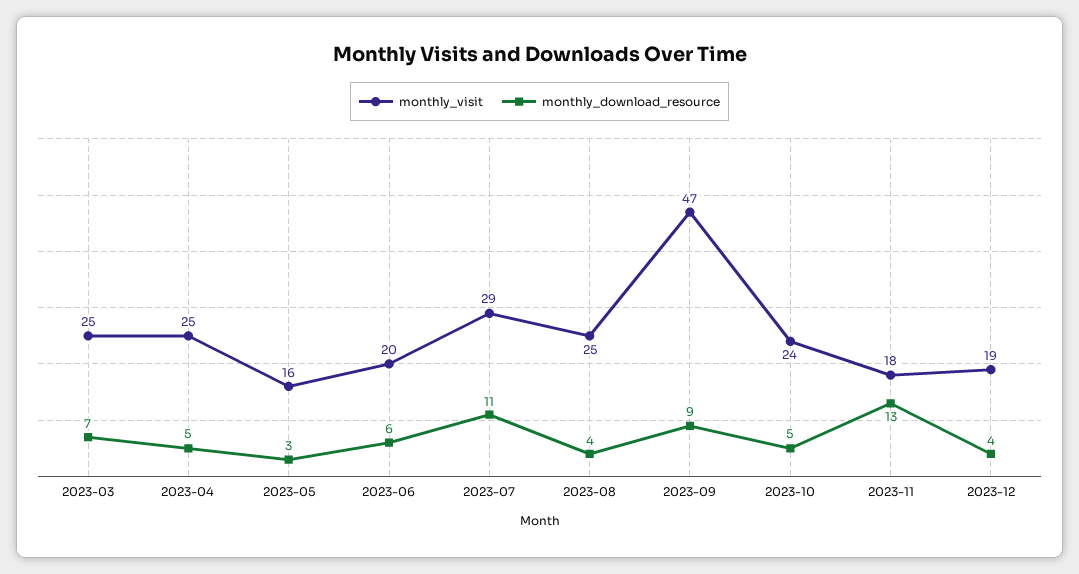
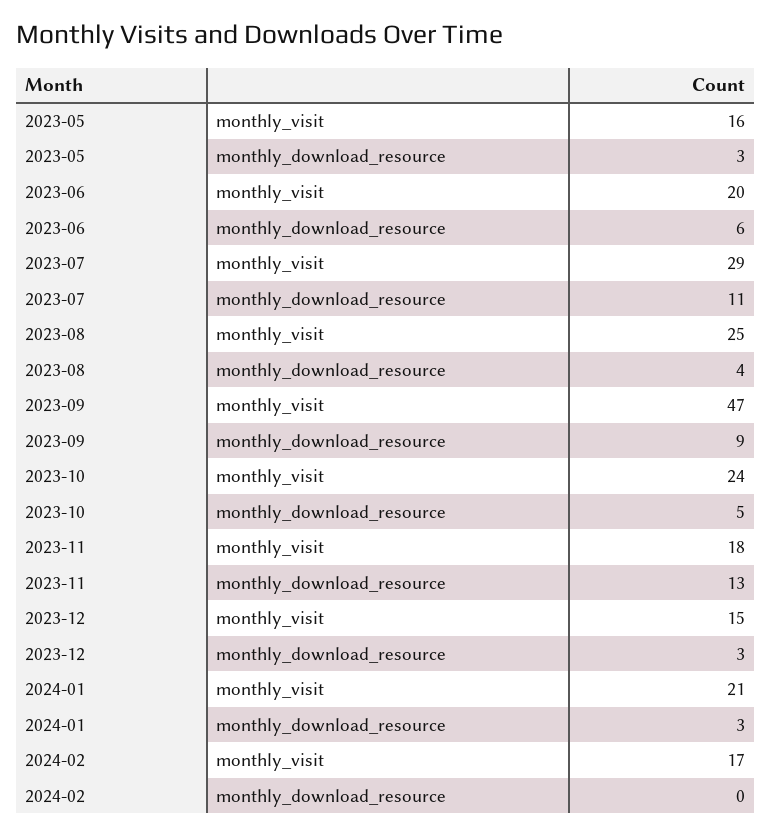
monthly_visit, 2023-03: 25 -> none
monthly_download_resource, 2023-03: 7 -> none
monthly_visit, 2023-04: 25 -> none
monthly_download_resource, 2023-04: 5 -> none
monthly_visit, 2023-12: 19 -> 15
monthly_download_resource, 2023-12: 4 -> 3
monthly_visit, 2024-01: none -> 21
monthly_download_resource, 2024-01: none -> 3
monthly_visit, 2024-02: none -> 17
monthly_download_resource, 2024-02: none -> 0

